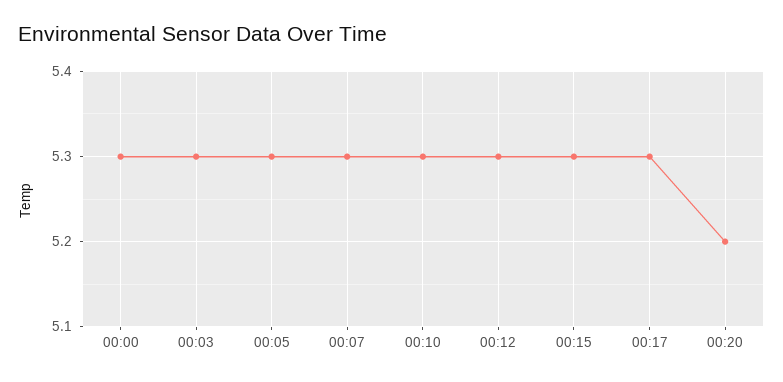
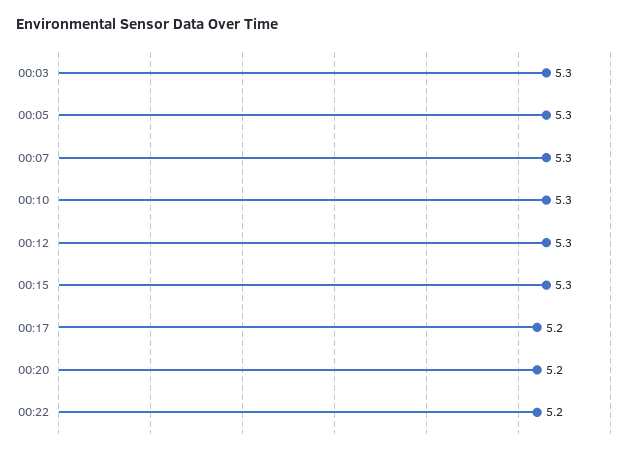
00:00: 5.3 -> none
00:17: 5.3 -> 5.2
00:22: none -> 5.2

